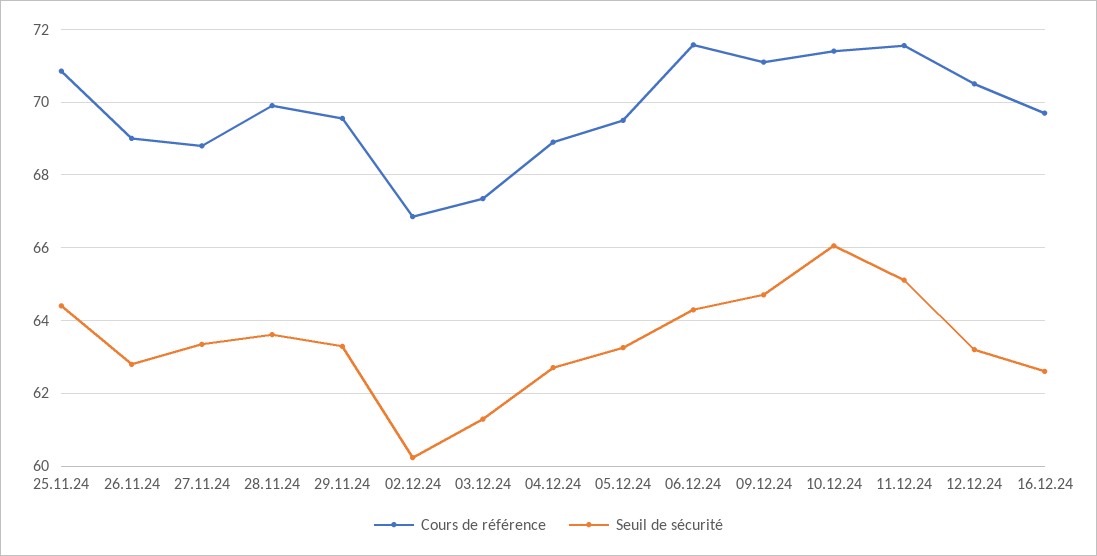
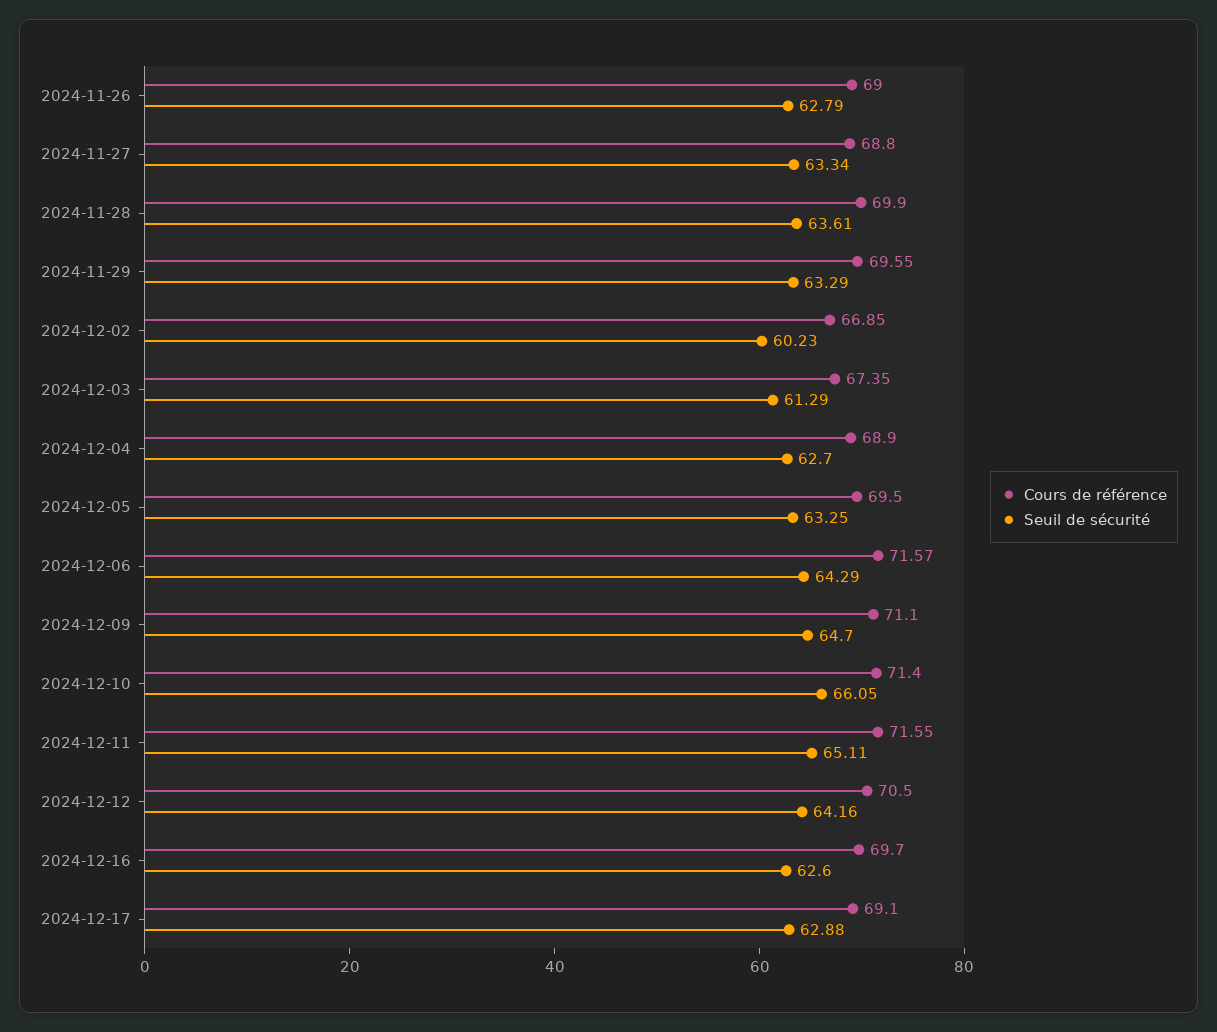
Cours de référence, 25.11.24: 70.8 -> none
Seuil de sécurité, 25.11.24: 64.4 -> none
Seuil de sécurité, 12.12.24: 63.2 -> 64.16
Cours de référence, 2024-12-17: none -> 69.1
Seuil de sécurité, 2024-12-17: none -> 62.88

